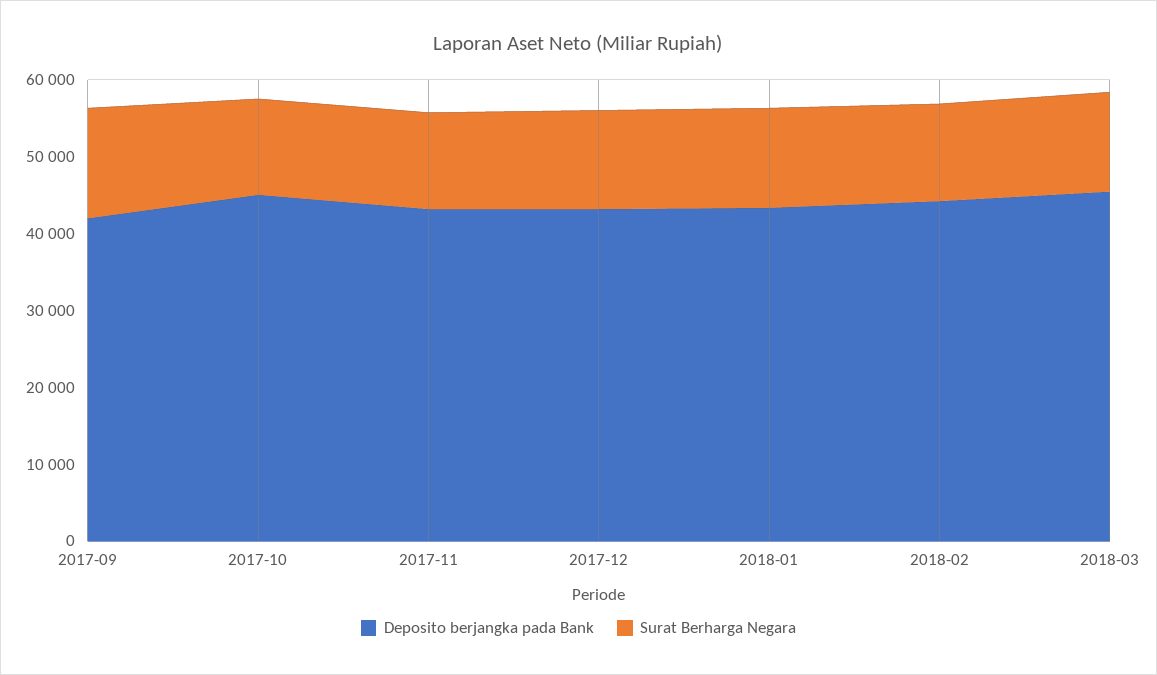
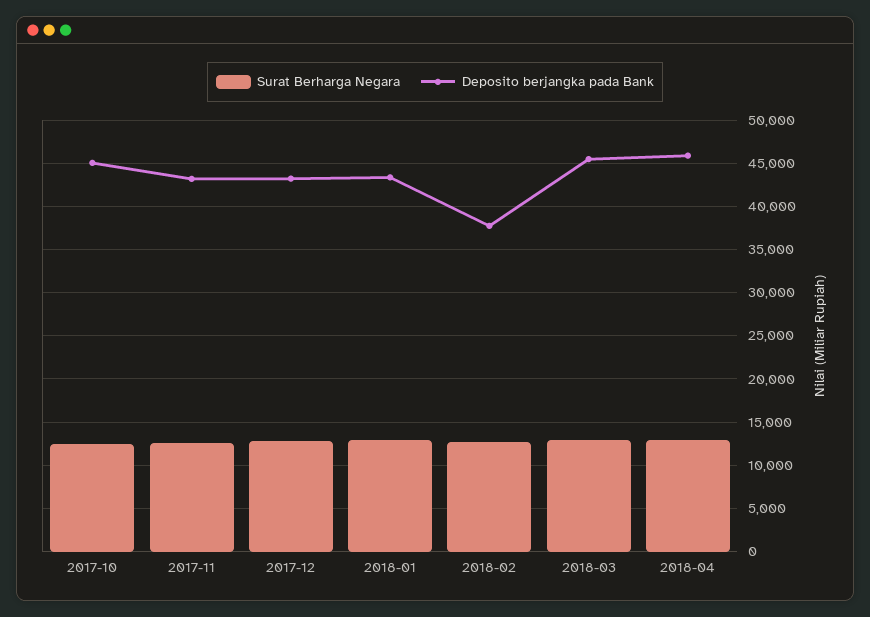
Deposito berjangka pada Bank, 2017-09: 42000 -> none
Surat Berharga Negara, 2017-09: 14000 -> none
Deposito berjangka pada Bank, 2018-02: 44000 -> 38000
Surat Berharga Negara, 2018-04: none -> 13000
Deposito berjangka pada Bank, 2018-04: none -> 46000

